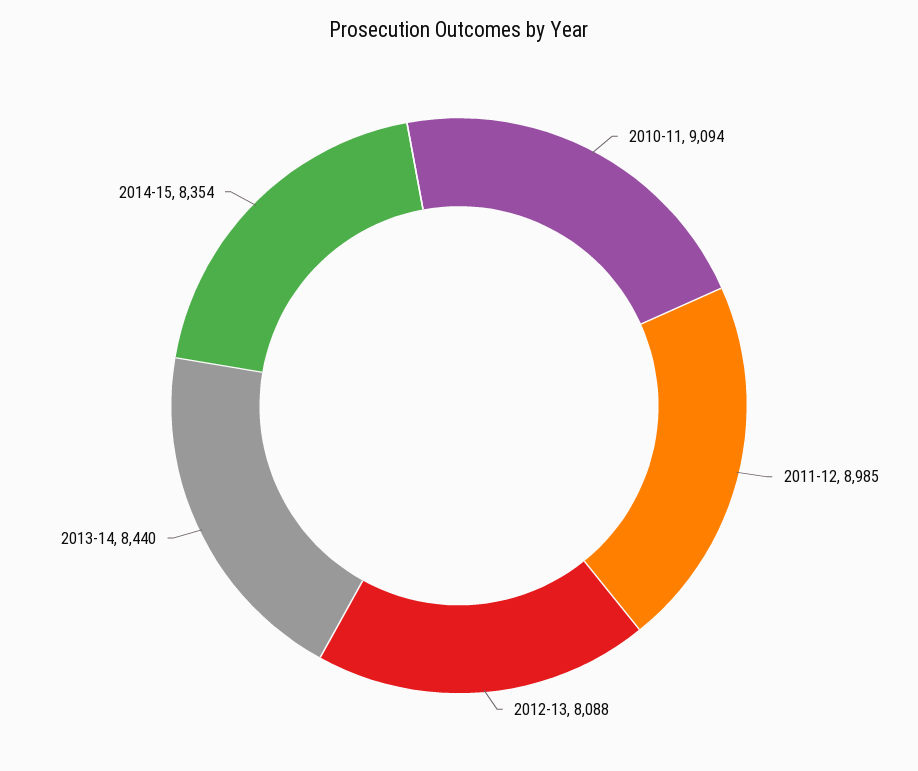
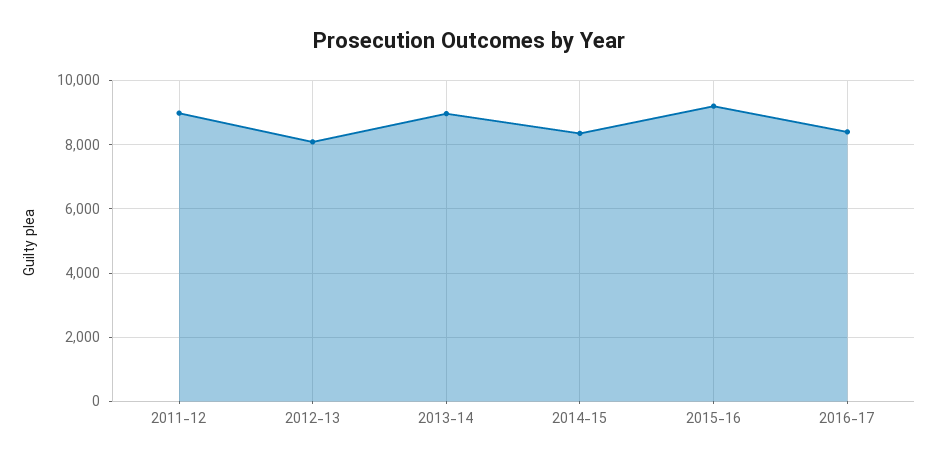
2010-11: 9094 -> none
2013-14: 8440 -> 9000
2015-16: none -> 9200
2016-17: none -> 8400

